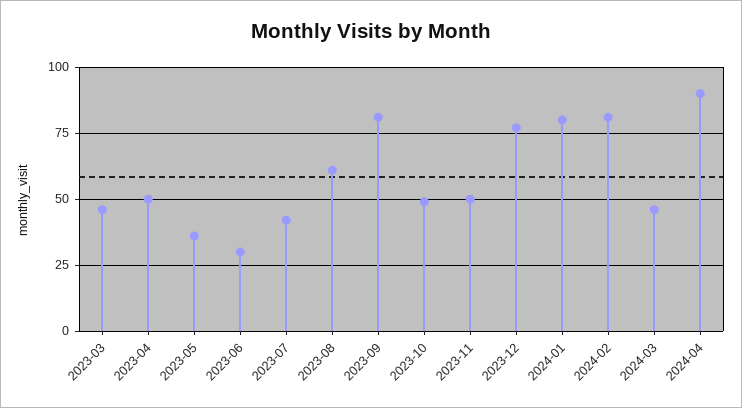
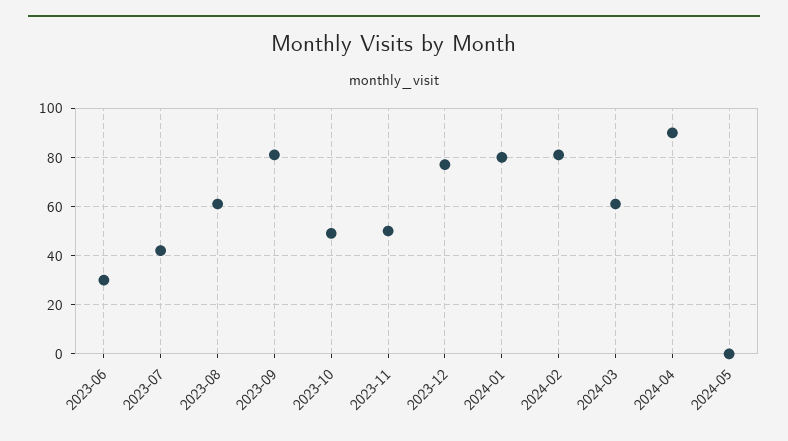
2023-03: 45 -> none
2023-04: 50 -> none
2023-05: 35 -> none
2024-03: 45 -> 60
2024-05: none -> 0

